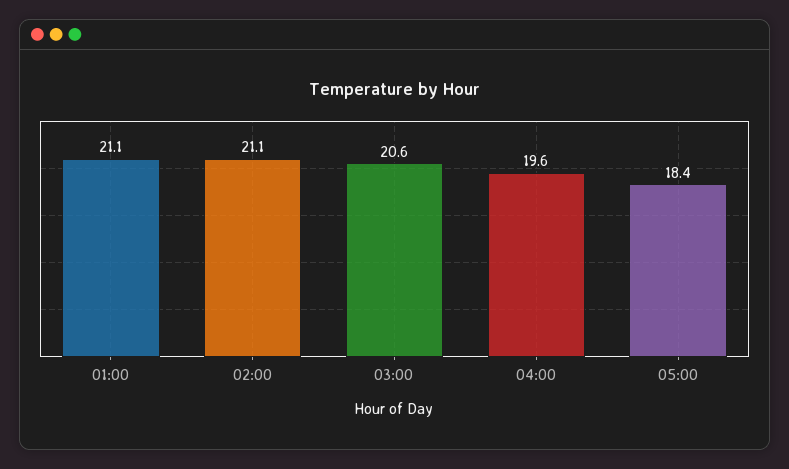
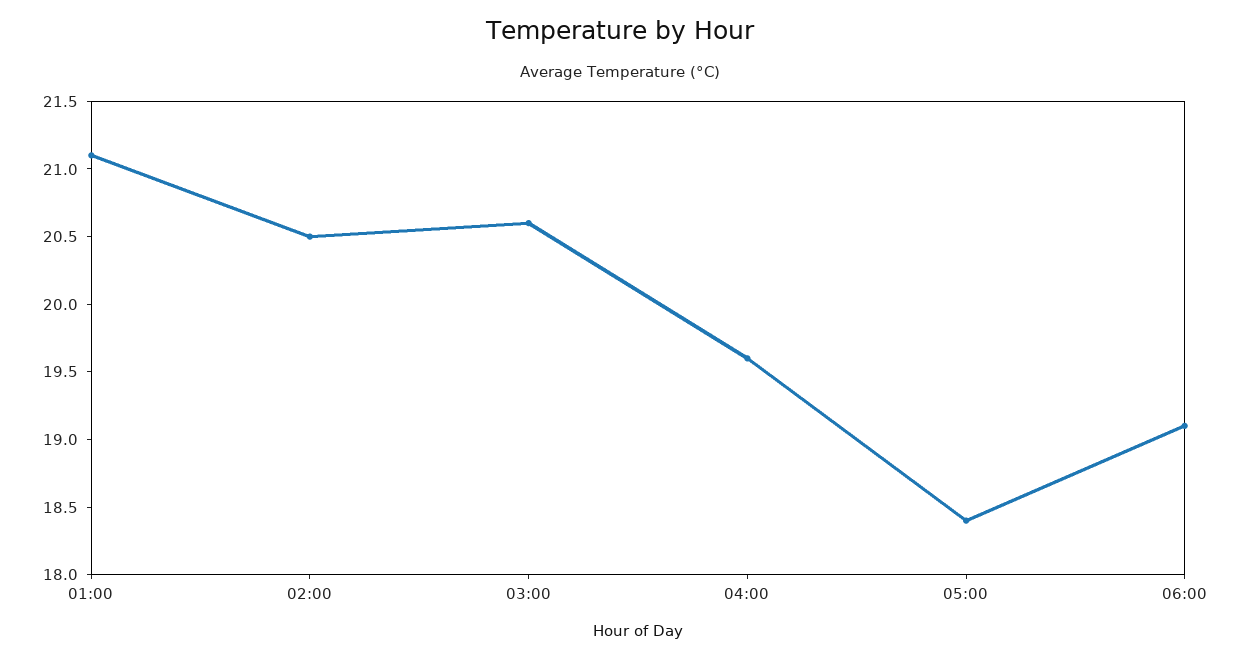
02:00: 21.1 -> 20.5
06:00: none -> 19.1

